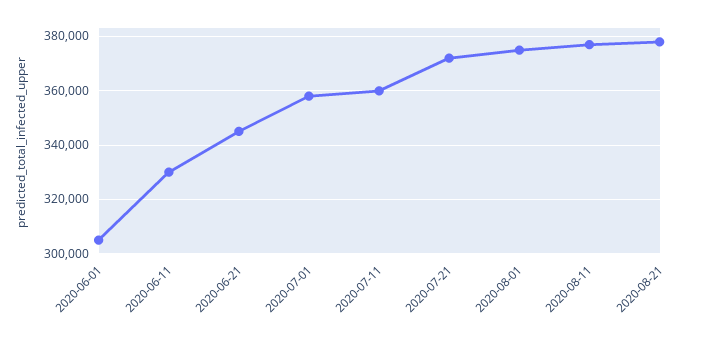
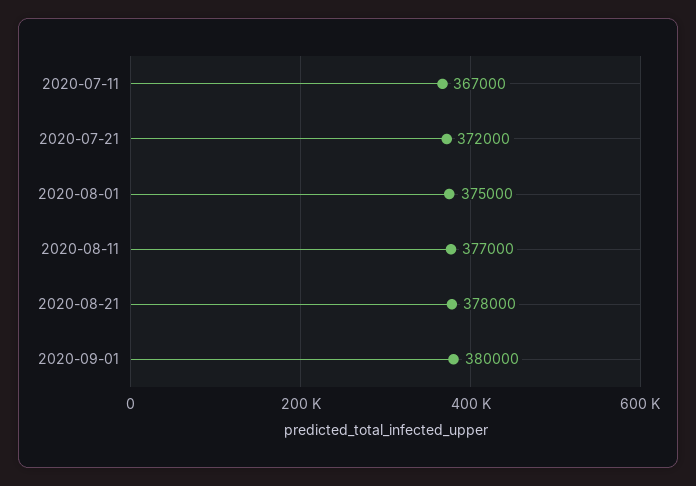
2020-06-01: 305000 -> none
2020-06-11: 330000 -> none
2020-06-21: 345000 -> none
2020-07-01: 357500 -> none
2020-07-11: 360000 -> 367000
2020-09-01: none -> 380000

